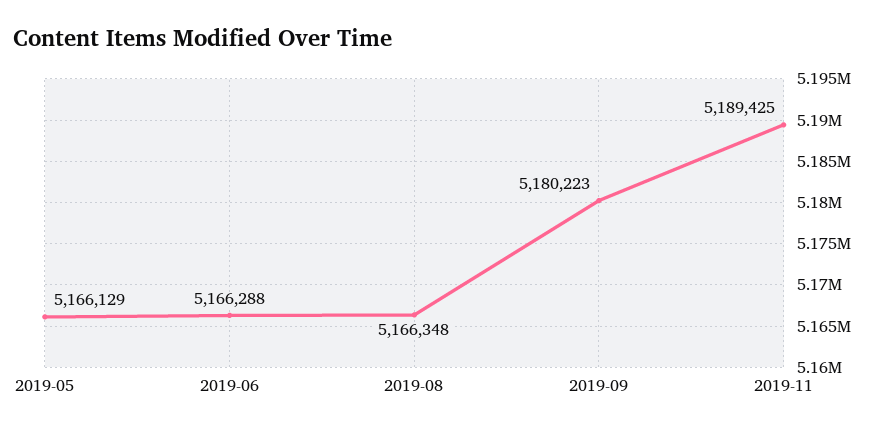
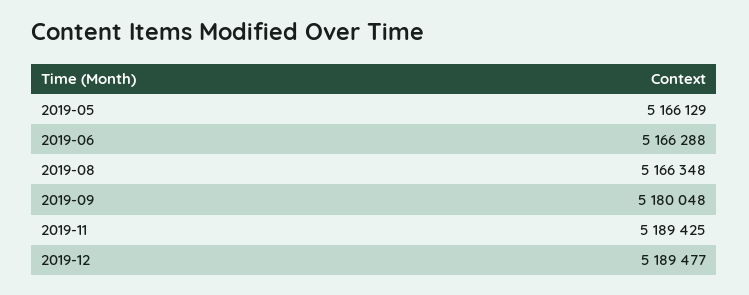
2019-09: 5180223 -> 5180048
2019-12: none -> 5189477

